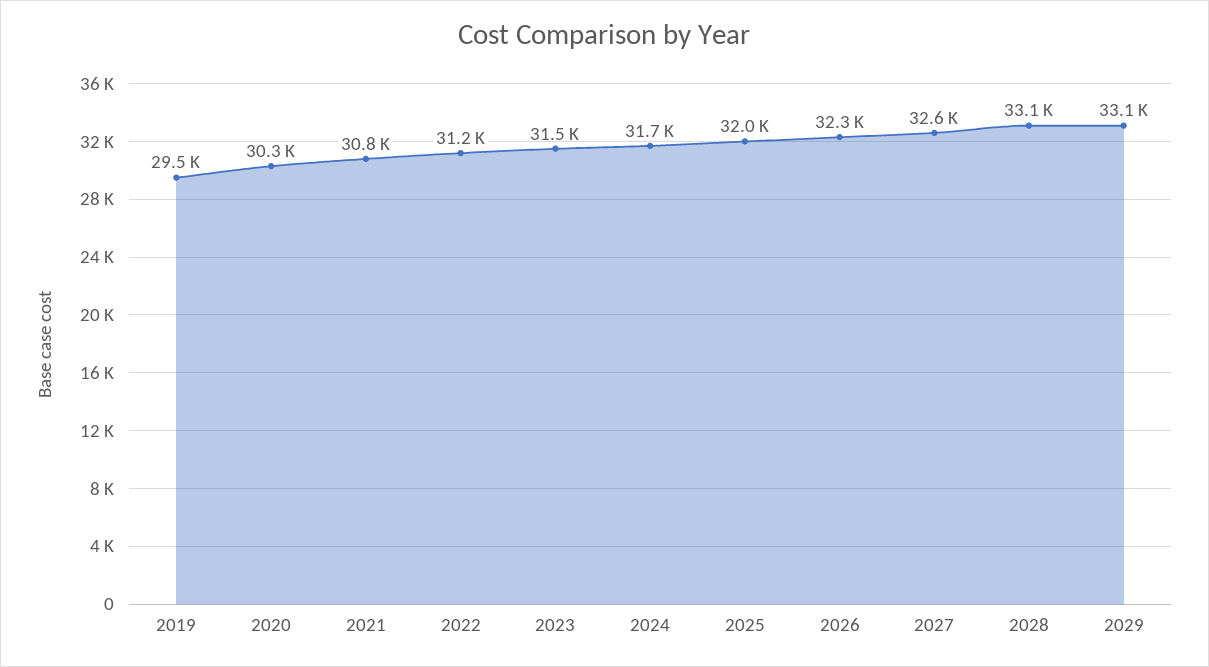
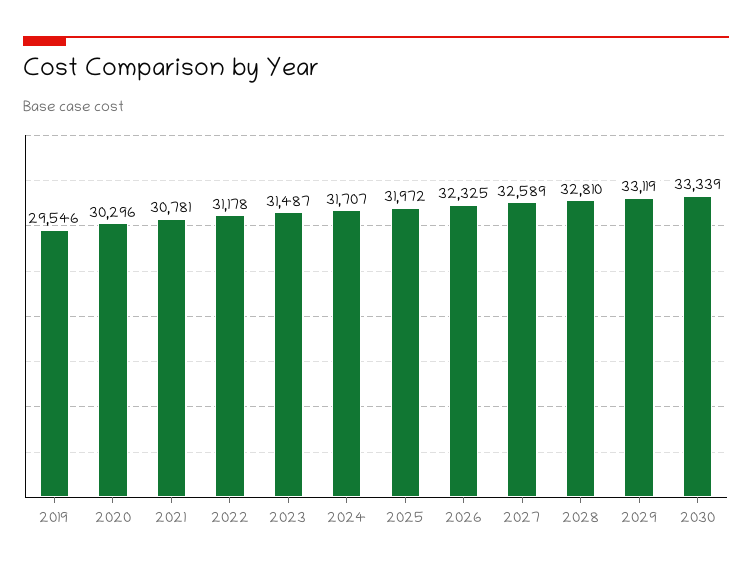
2028: 33100 -> 32810
2030: none -> 33339

